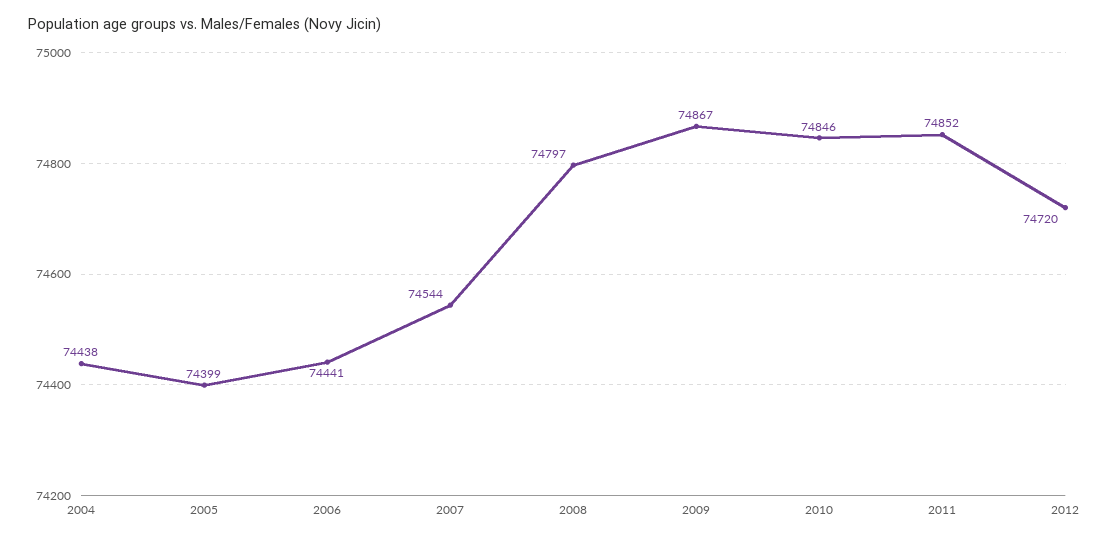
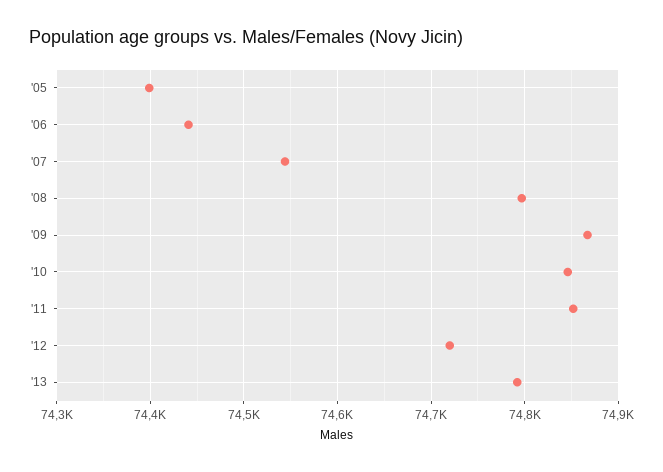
2004: 74438 -> none
'13: none -> 74790

